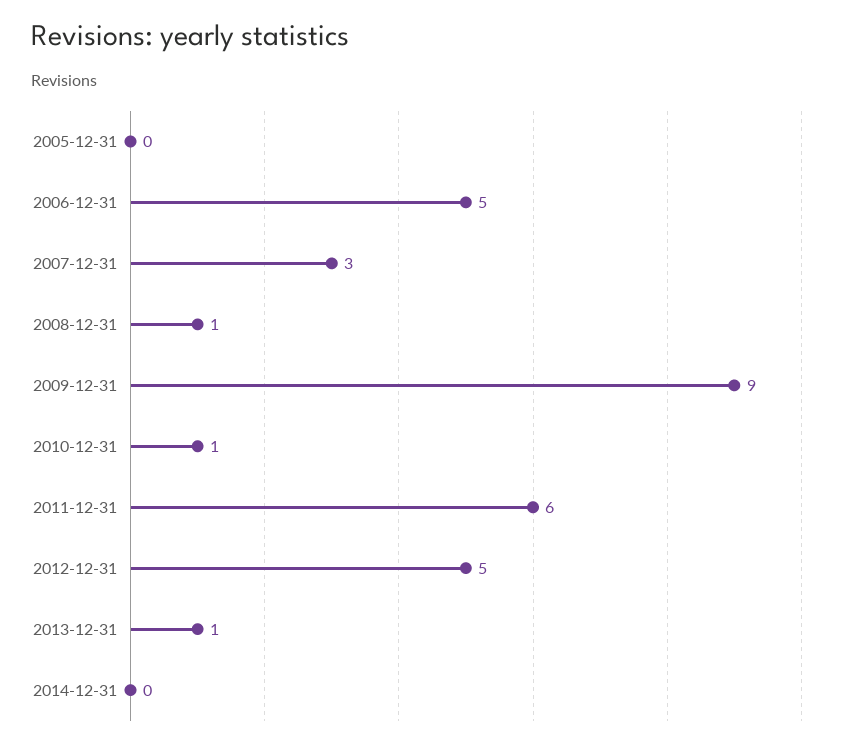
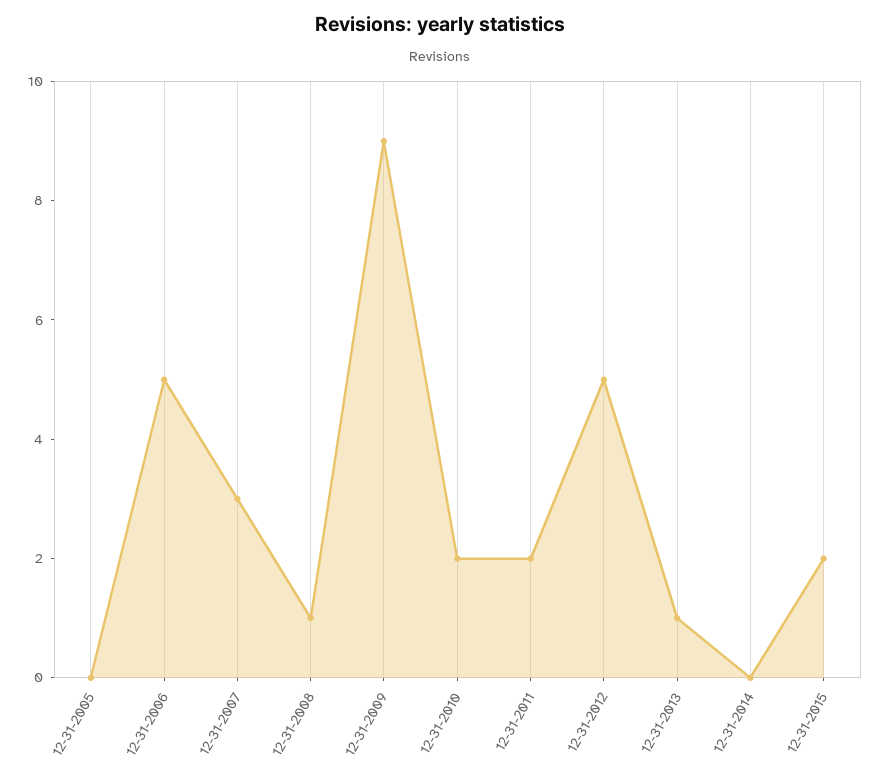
2010-12-31: 1 -> 2
2011-12-31: 6 -> 2
12-31-2015: none -> 2

